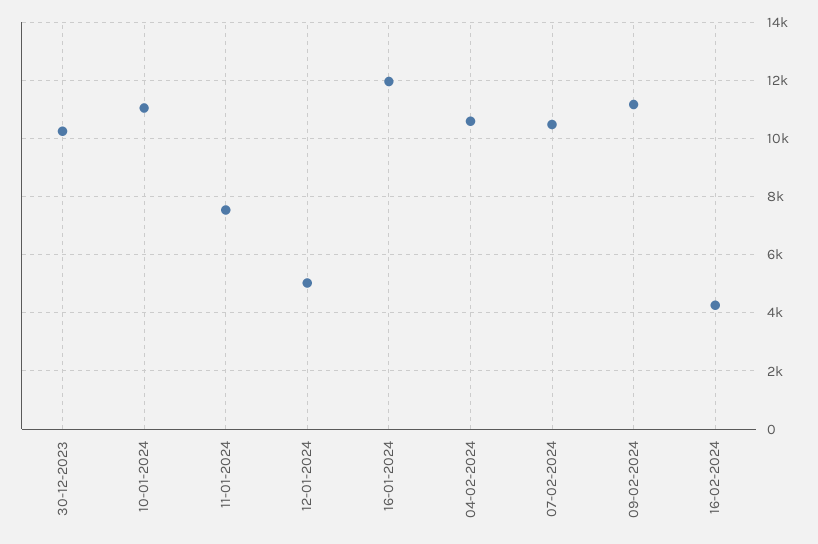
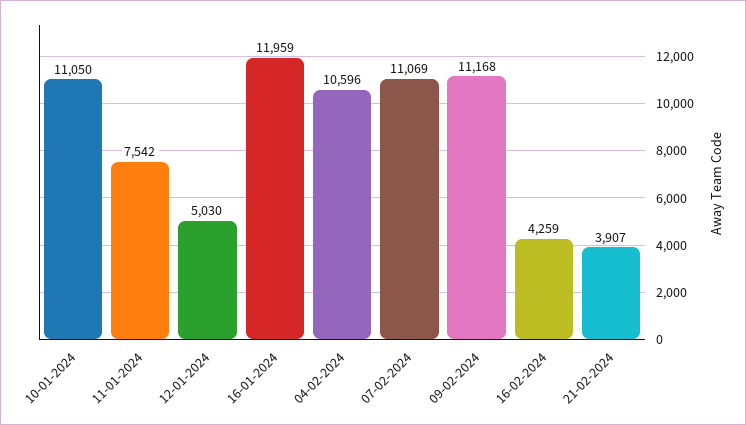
30-12-2023: 10250 -> none
07-02-2024: 10500 -> 11069
21-02-2024: none -> 3907

